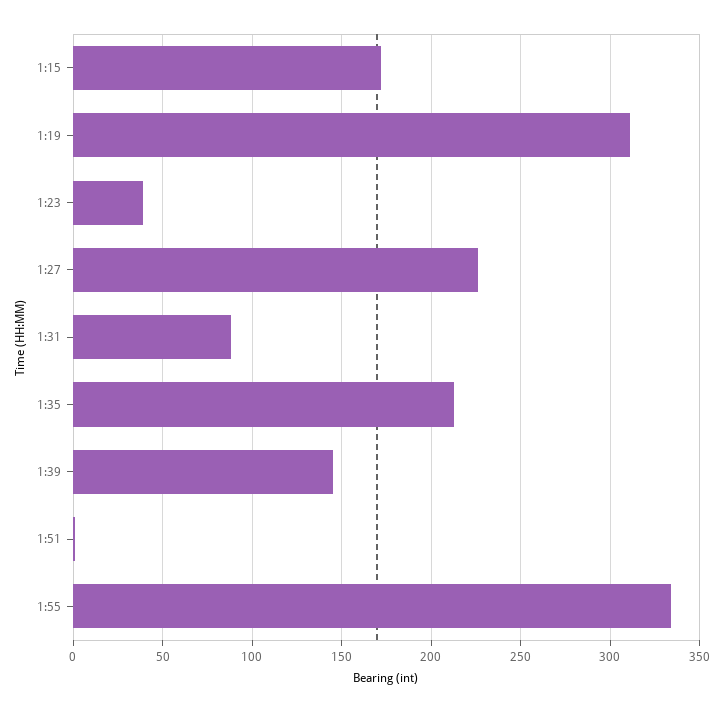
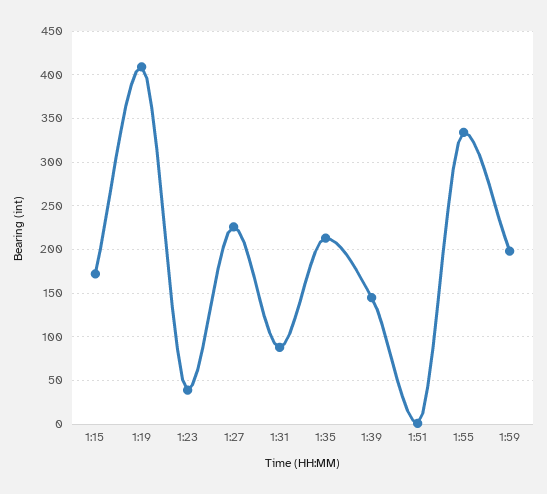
1:19: 310 -> 410
1:59: none -> 200

